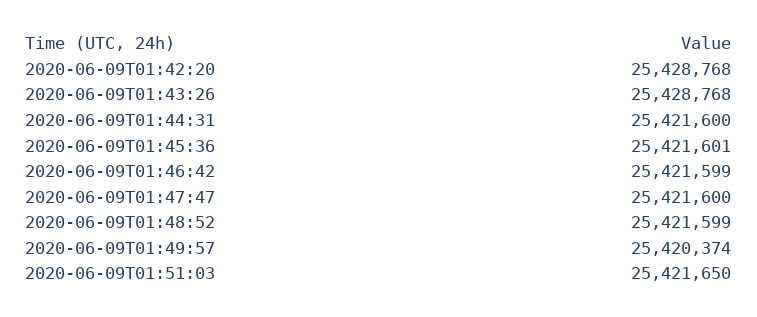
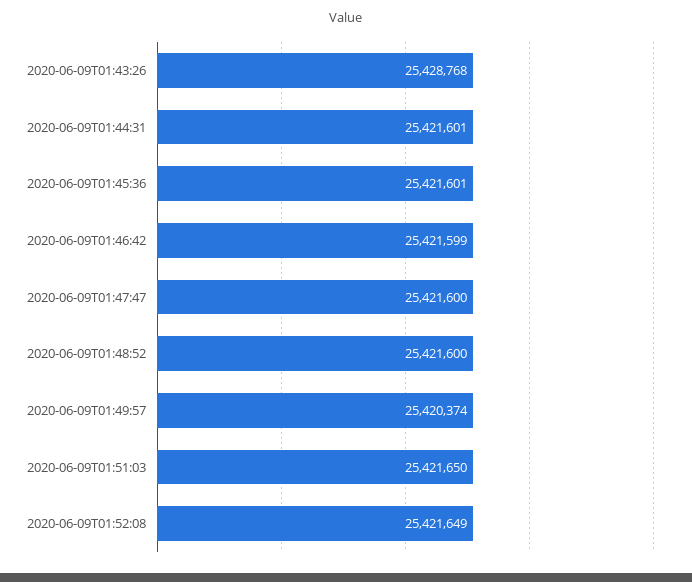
2020-06-09T01:42:20: 25428768 -> none
2020-06-09T01:44:31: 25421600 -> 25421601
2020-06-09T01:48:52: 25421599 -> 25421600
2020-06-09T01:52:08: none -> 25421649

